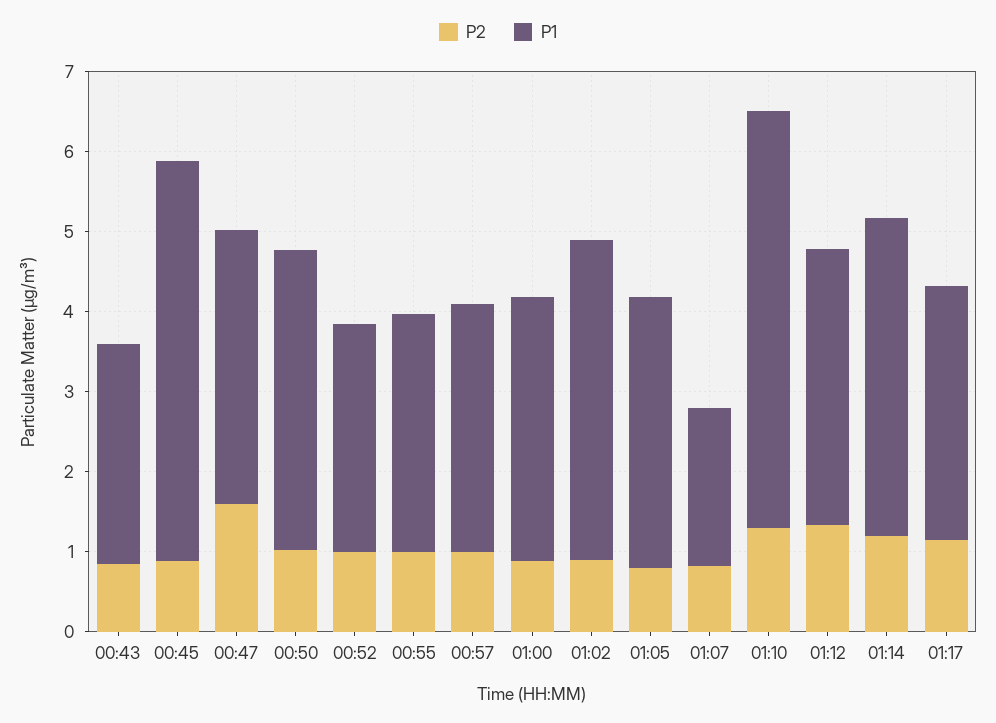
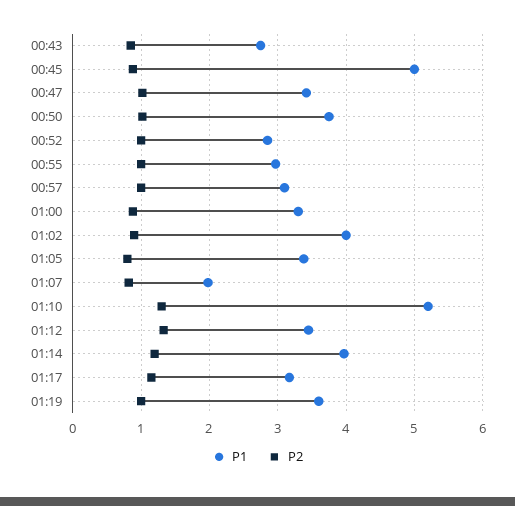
P2, 00:47: 1.6 -> 1
P1, 01:19: none -> 3.6
P2, 01:19: none -> 1

